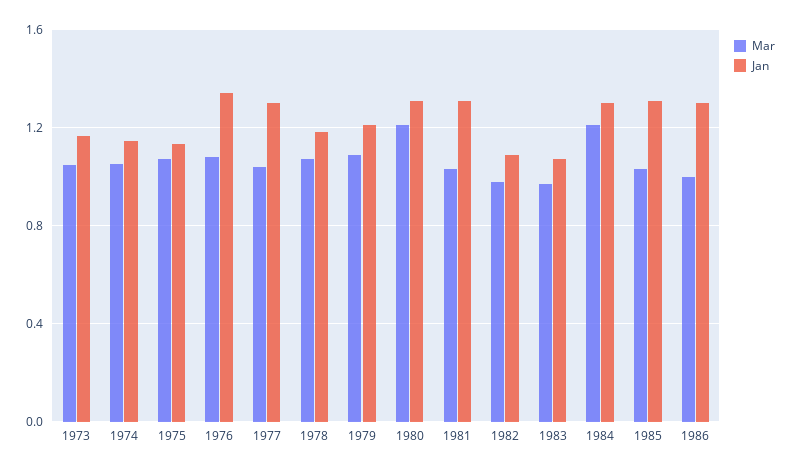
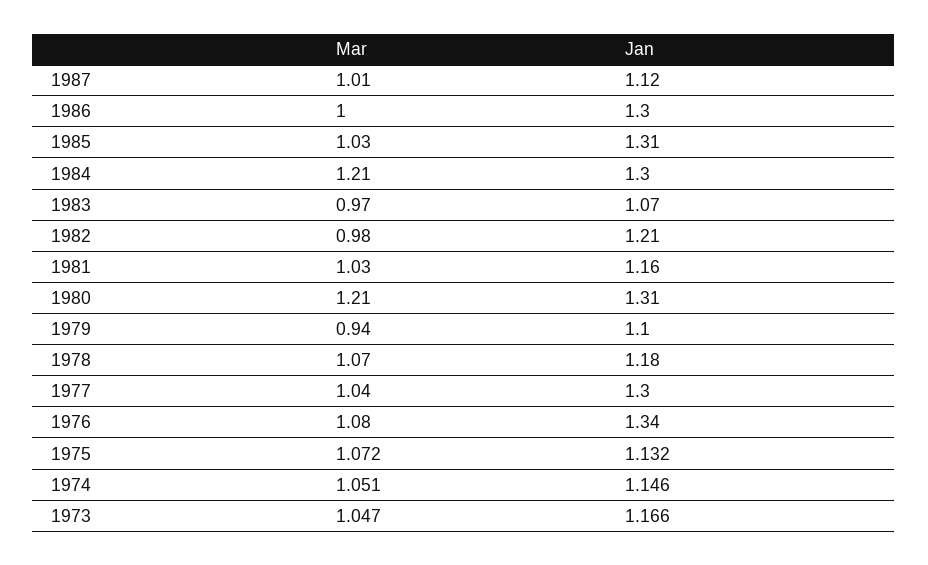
Mar, 1979: 1.1 -> 0.94
Jan, 1979: 1.2 -> 1.1
Jan, 1981: 1.3 -> 1.16
Jan, 1982: 1.1 -> 1.21
Mar, 1987: none -> 1.01
Jan, 1987: none -> 1.12

